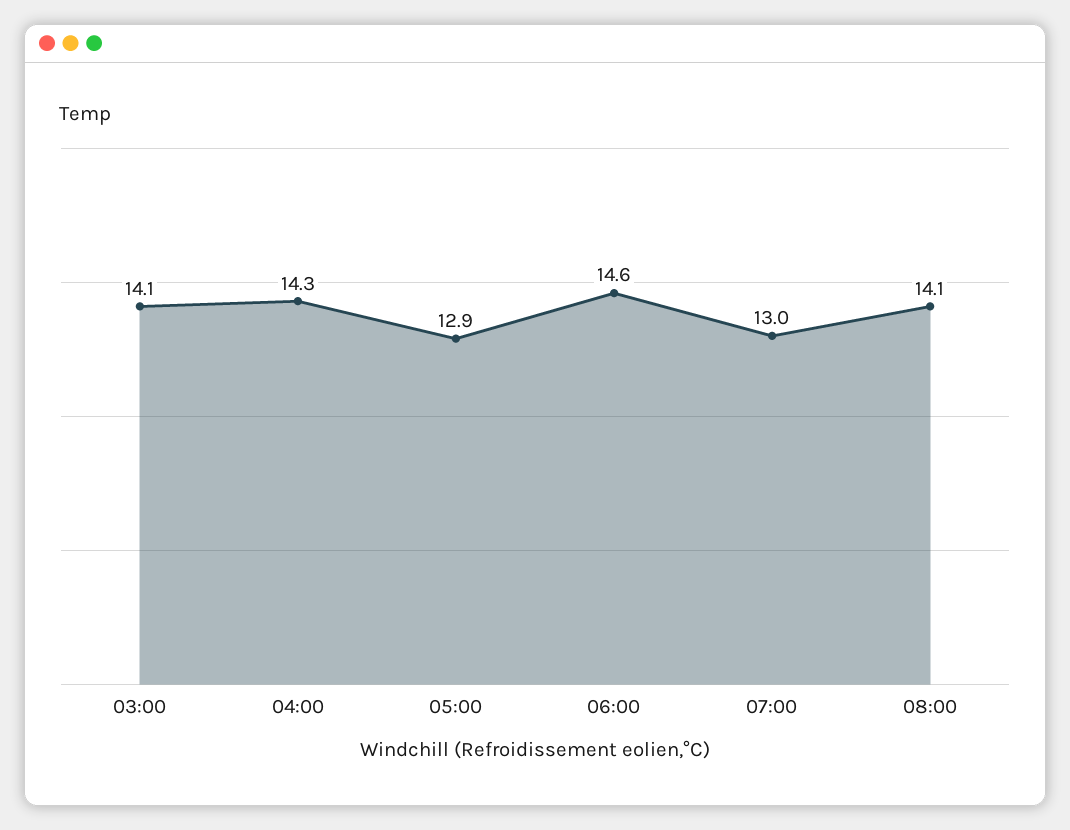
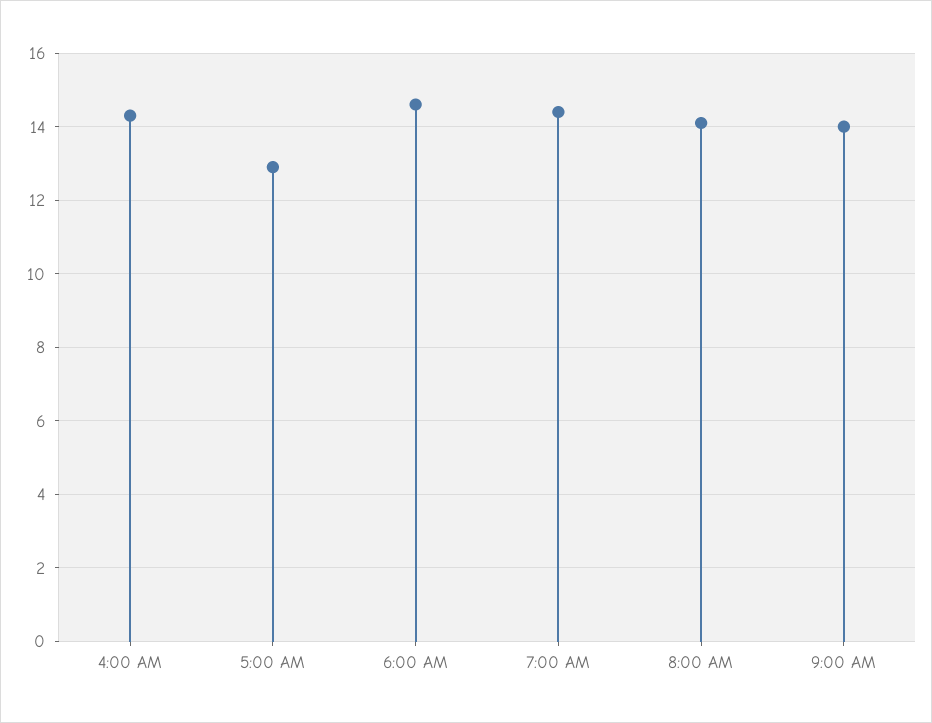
03:00: 14.1 -> none
07:00: 13 -> 14.5
9:00 AM: none -> 14

